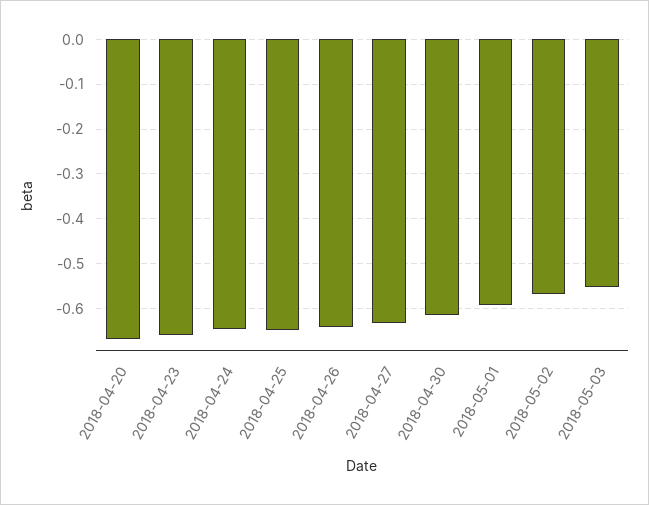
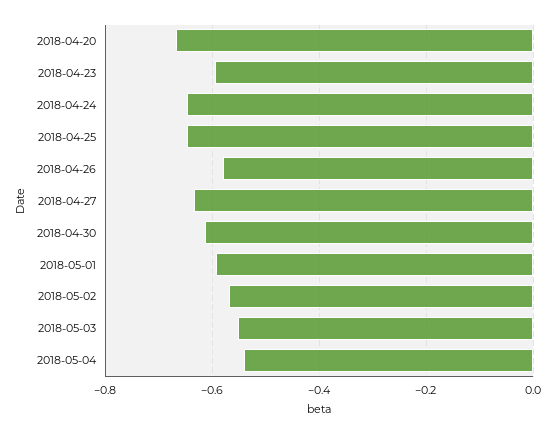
2018-04-23: -0.66 -> -0.6
2018-04-26: -0.64 -> -0.58
2018-05-04: none -> -0.54

